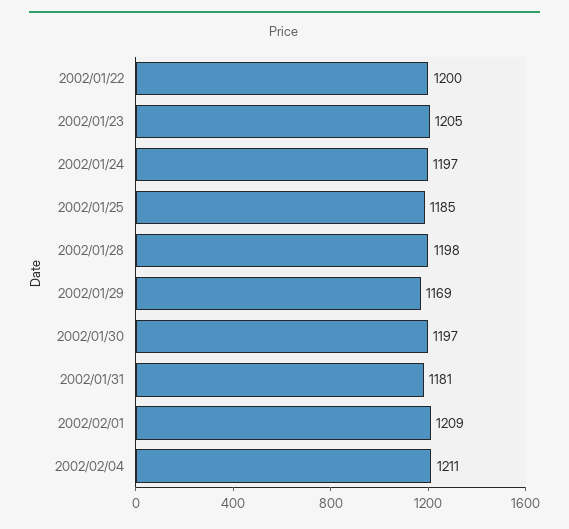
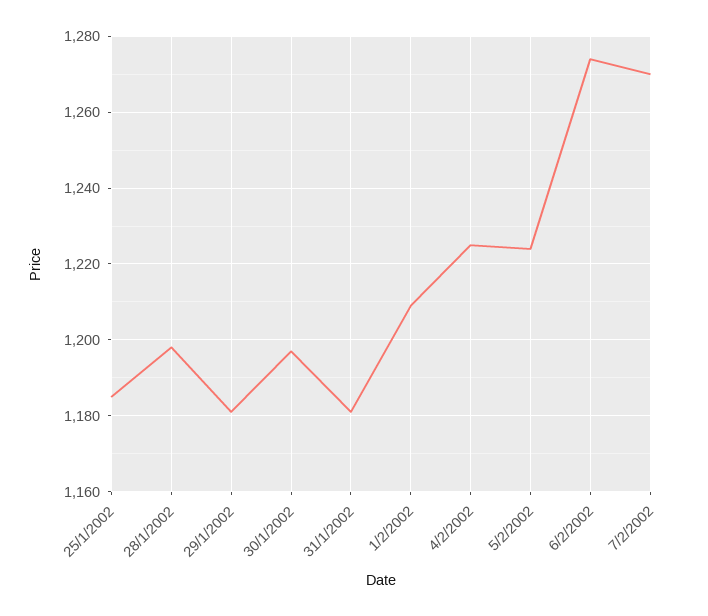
2002/01/22: 1200 -> none
2002/01/23: 1205 -> none
2002/01/24: 1197 -> none
2002/01/29: 1169 -> 1180
2002/02/04: 1211 -> 1225
5/2/2002: none -> 1225
6/2/2002: none -> 1275
7/2/2002: none -> 1270

